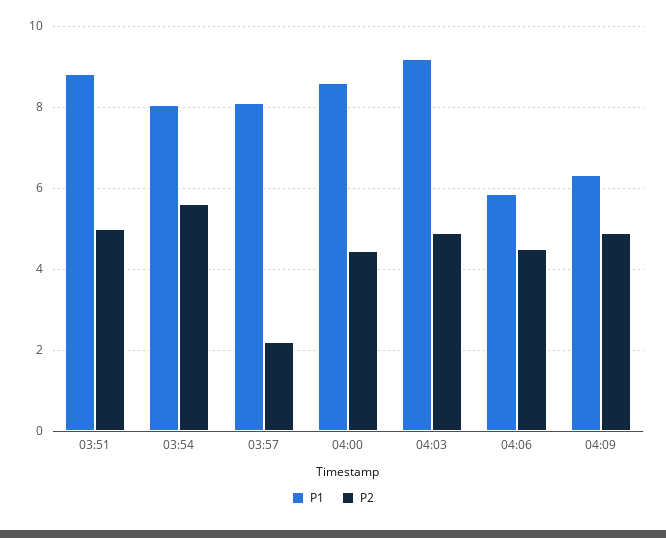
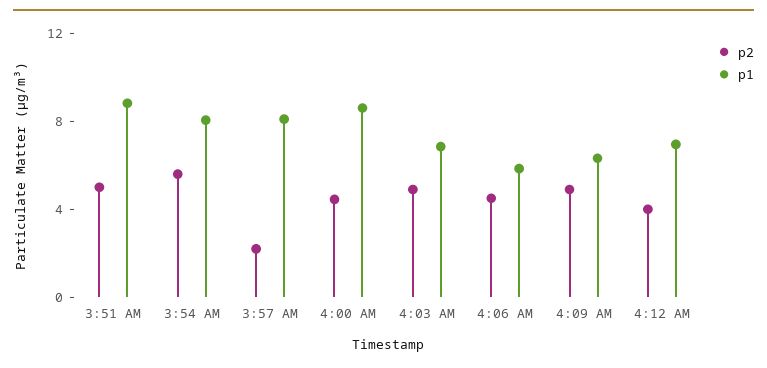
P1, 04:03: 9.2 -> 7
P2, 4:12 AM: none -> 4
P1, 4:12 AM: none -> 7

